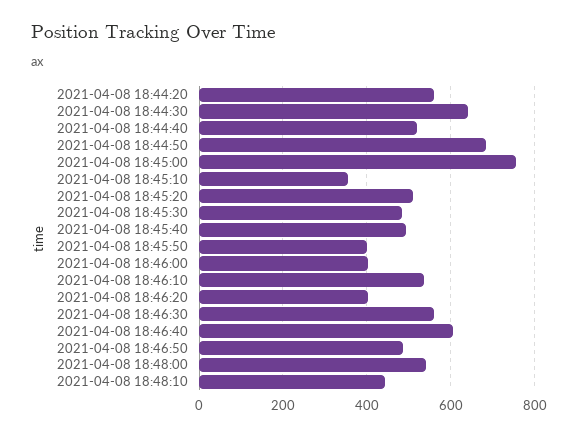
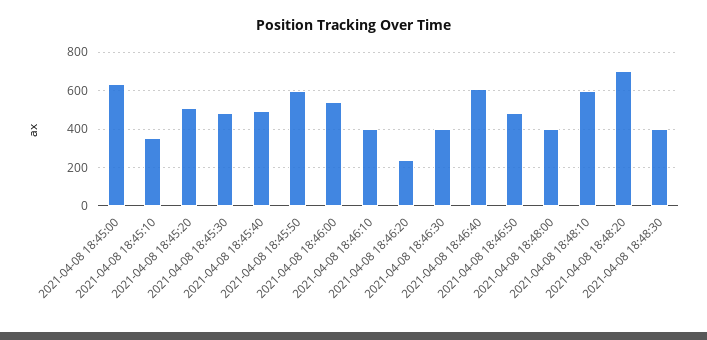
2021-04-08 18:44:20: 560 -> none
2021-04-08 18:44:30: 640 -> none
2021-04-08 18:44:40: 520 -> none
2021-04-08 18:44:50: 680 -> none
2021-04-08 18:45:00: 760 -> 650
2021-04-08 18:45:50: 400 -> 600
2021-04-08 18:46:00: 400 -> 550
2021-04-08 18:46:10: 540 -> 400
2021-04-08 18:46:20: 400 -> 250
2021-04-08 18:46:30: 560 -> 400
2021-04-08 18:48:00: 540 -> 400
2021-04-08 18:48:10: 440 -> 600
2021-04-08 18:48:20: none -> 700
2021-04-08 18:48:30: none -> 400

